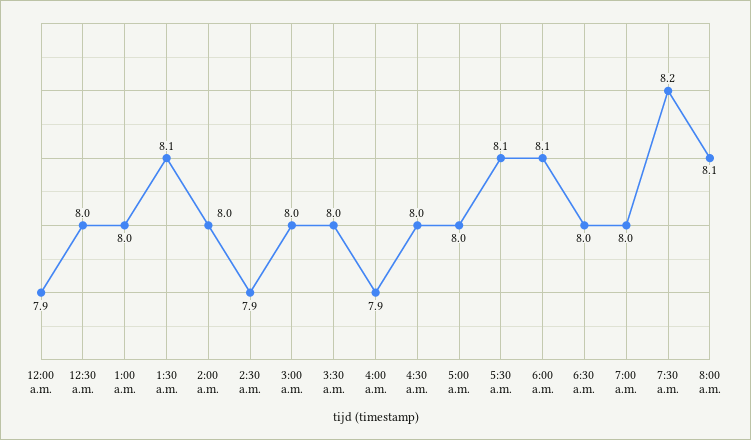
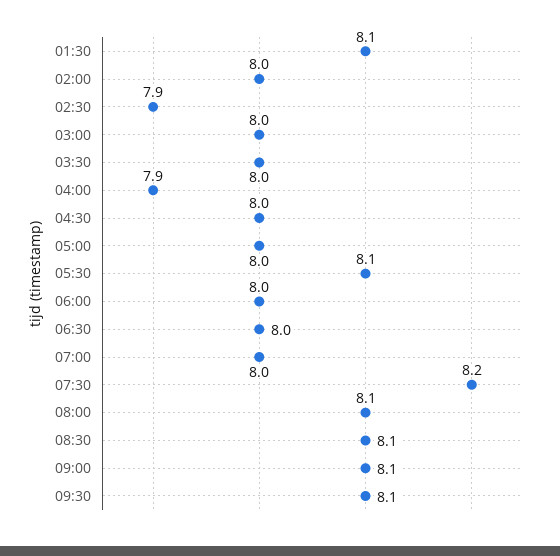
12:00 a.m.: 7.9 -> none
12:30 a.m.: 8 -> none
1:00 a.m.: 8 -> none
6:00 a.m.: 8.1 -> 8
08:30: none -> 8.1
09:00: none -> 8.1
09:30: none -> 8.1

